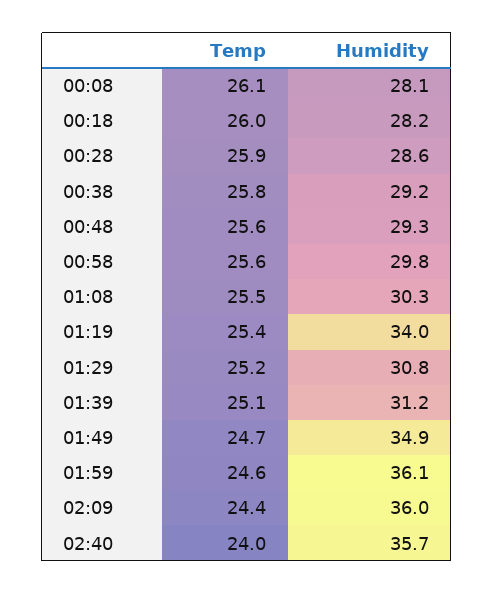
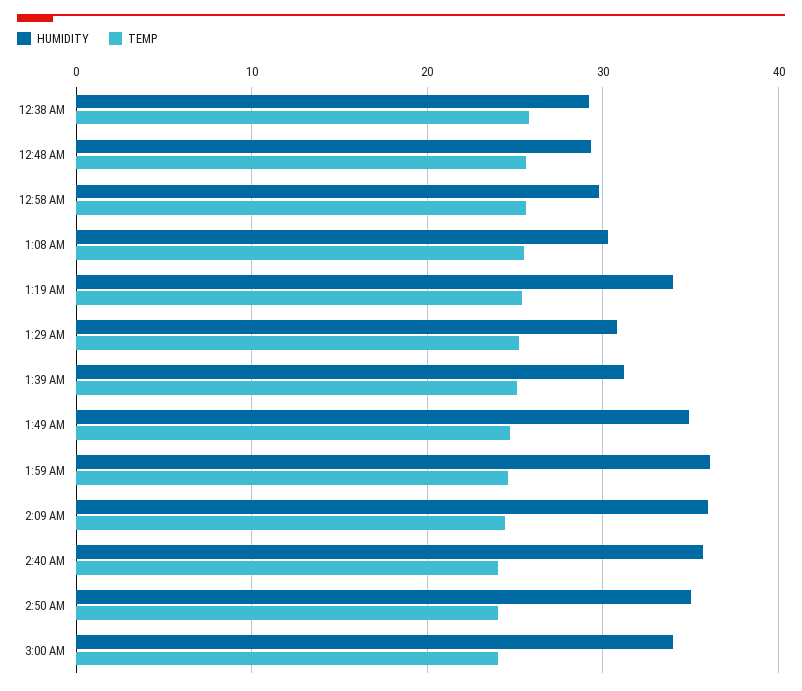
Temp, 00:08: 26.1 -> none
Humidity, 00:08: 28.1 -> none
Temp, 00:18: 26 -> none
Humidity, 00:18: 28.2 -> none
Temp, 00:28: 25.9 -> none
Humidity, 00:28: 28.6 -> none
Humidity, 2:50 AM: none -> 35
Temp, 2:50 AM: none -> 24
Humidity, 3:00 AM: none -> 34
Temp, 3:00 AM: none -> 24

